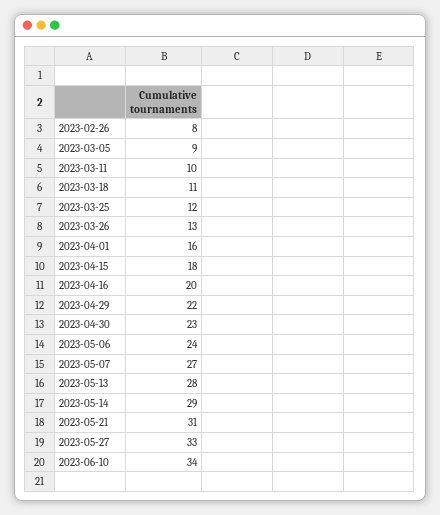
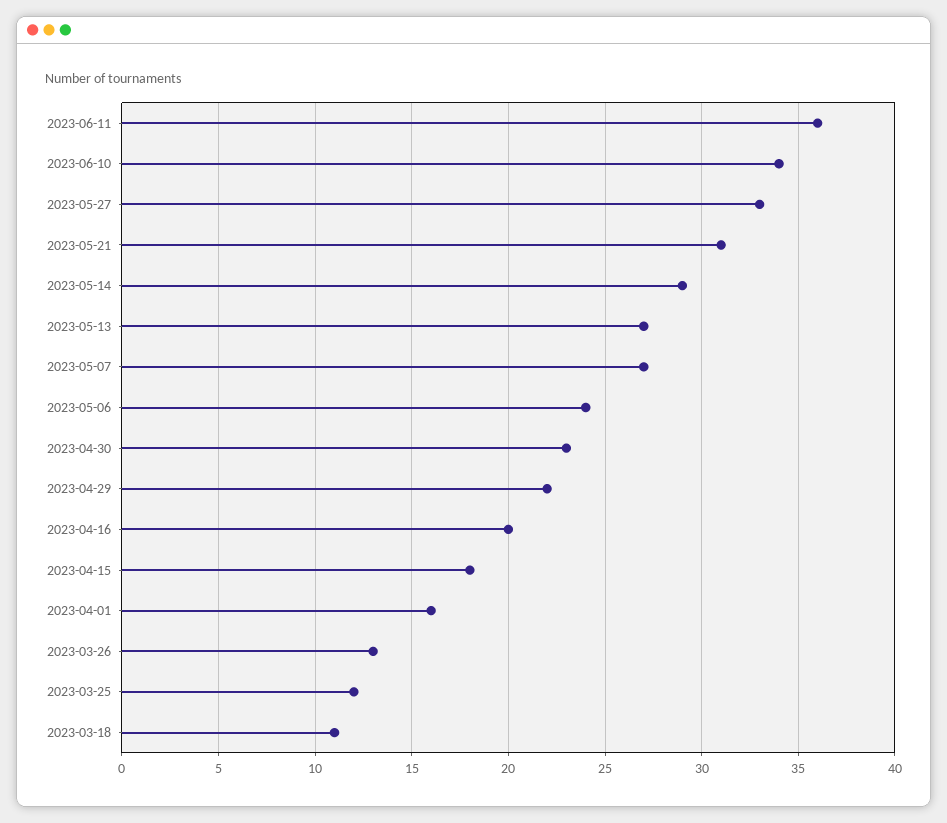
2023-02-26: 8 -> none
2023-03-05: 9 -> none
2023-03-11: 10 -> none
2023-05-13: 28 -> 27
2023-06-11: none -> 36

